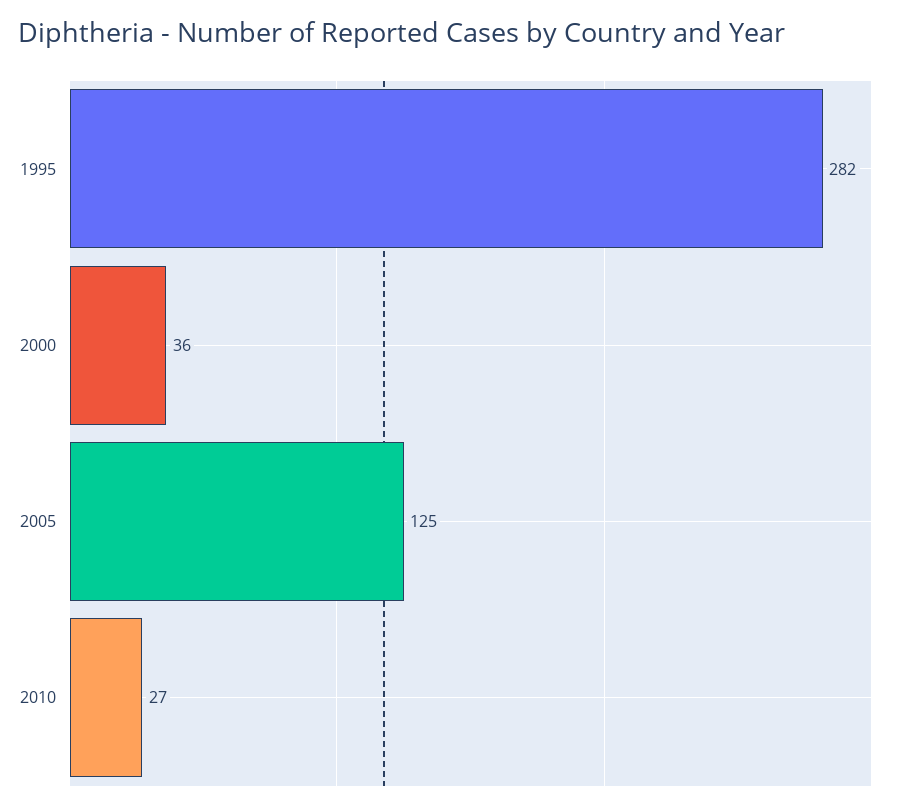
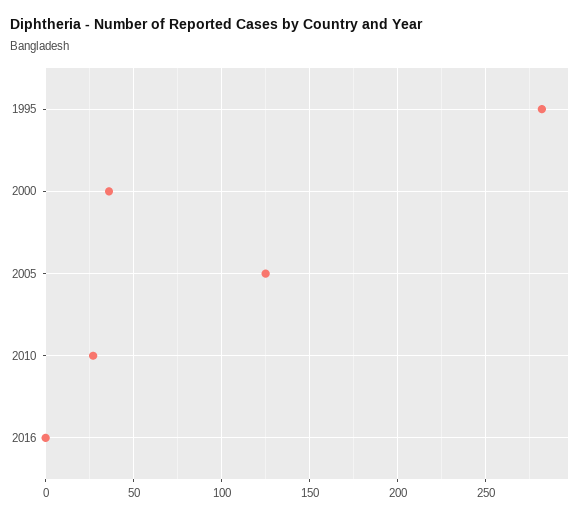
2016: none -> 0

